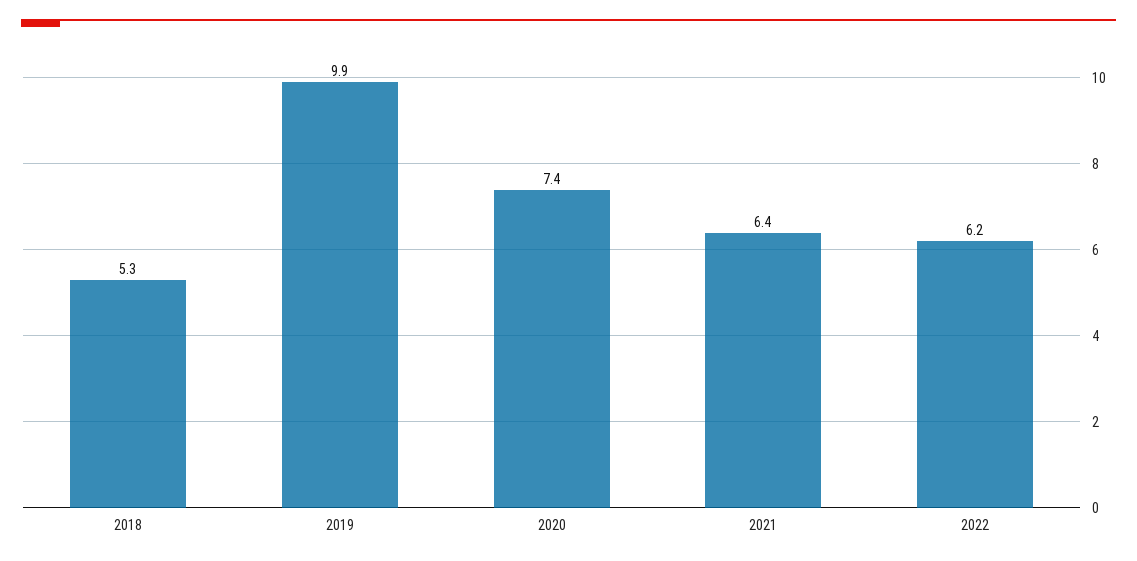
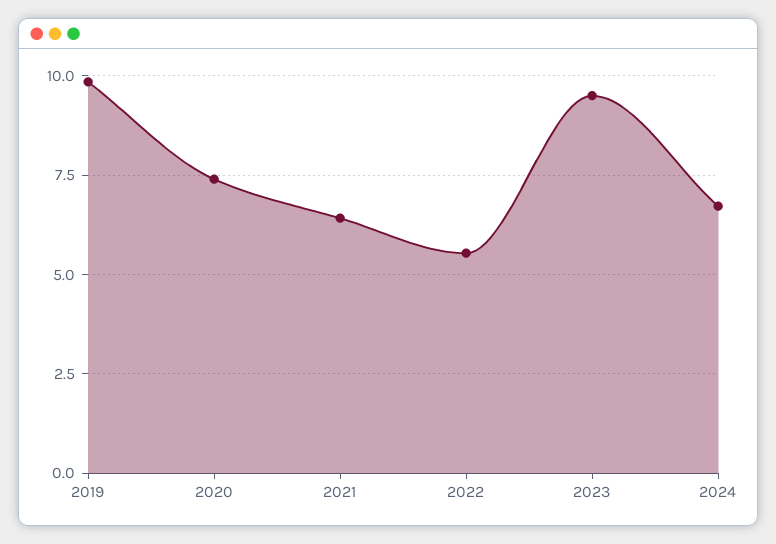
2018: 5.3 -> none
2022: 6.2 -> 5.5
2023: none -> 9.5
2024: none -> 6.75

